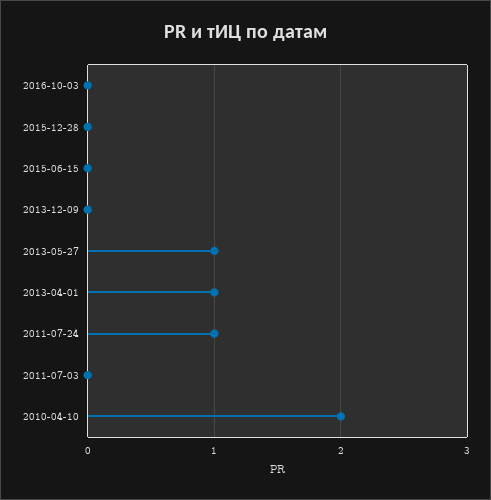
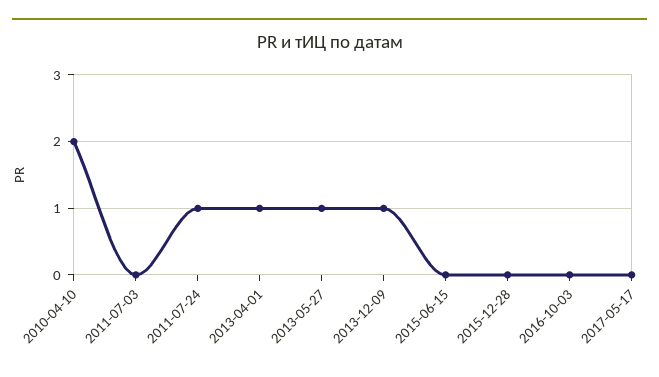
2013-12-09: 0 -> 1
2017-05-17: none -> 0

